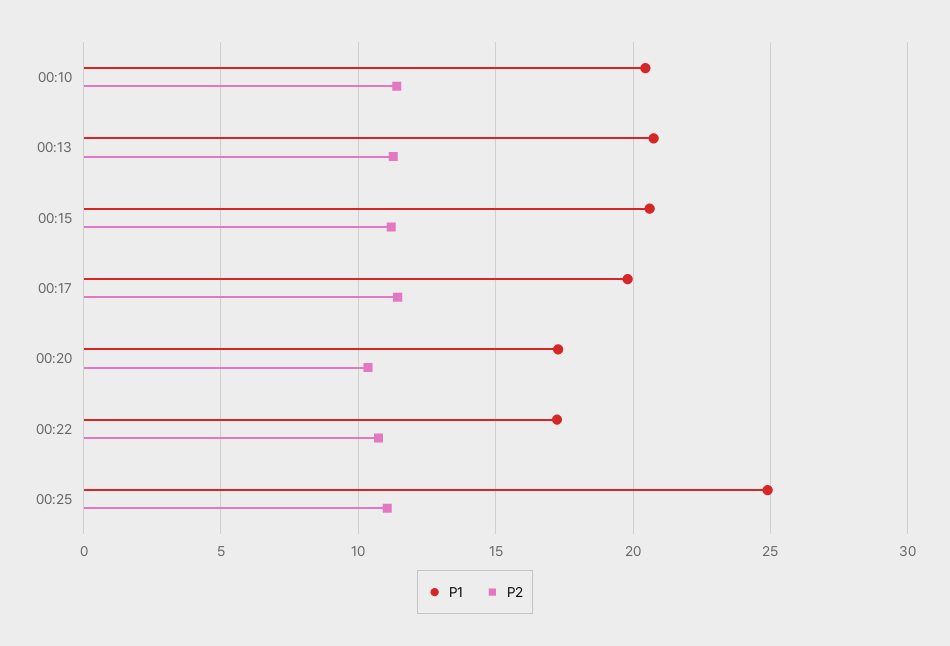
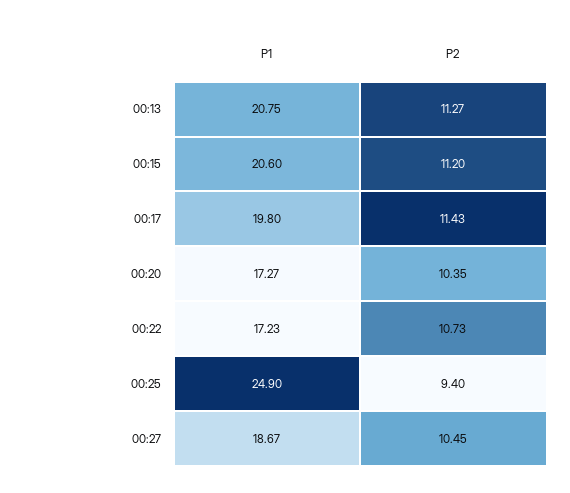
P1, 00:10: 20.5 -> none
P2, 00:10: 11.5 -> none
P2, 00:25: 11 -> 9.4
P1, 00:27: none -> 18.67
P2, 00:27: none -> 10.45

